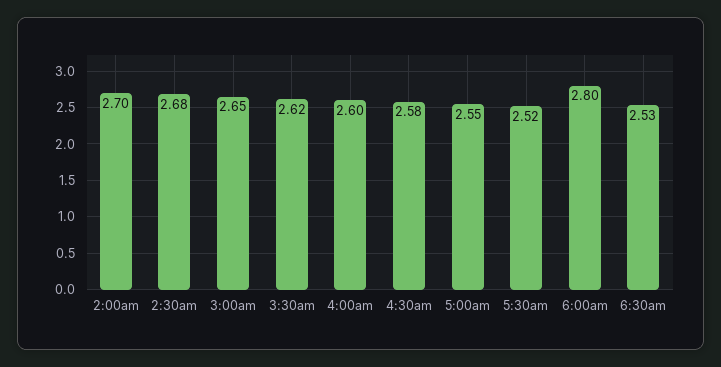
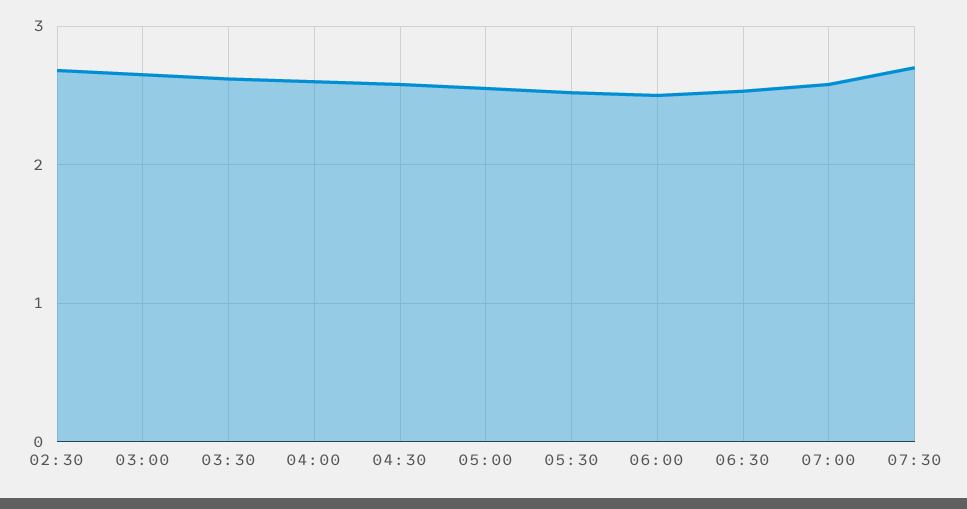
2:00am: 2.7 -> none
6:00am: 2.8 -> 2.5
07:00: none -> 2.6
07:30: none -> 2.7

